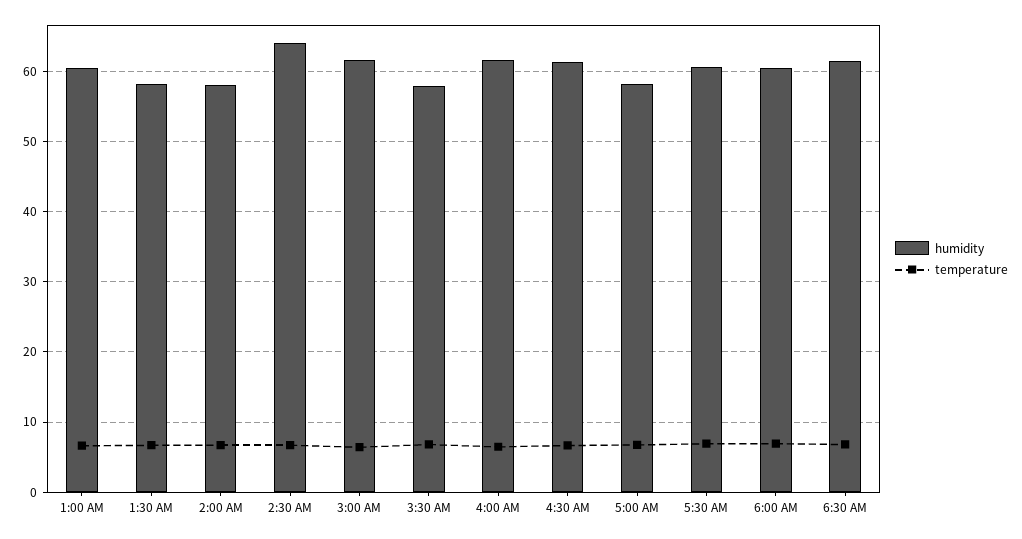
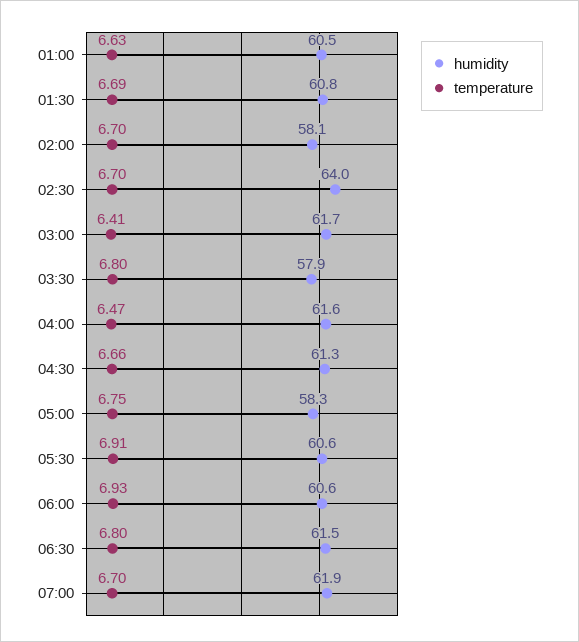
humidity, 1:30 AM: 58 -> 60.8
humidity, 07:00: none -> 61.9
temperature, 07:00: none -> 6.7

